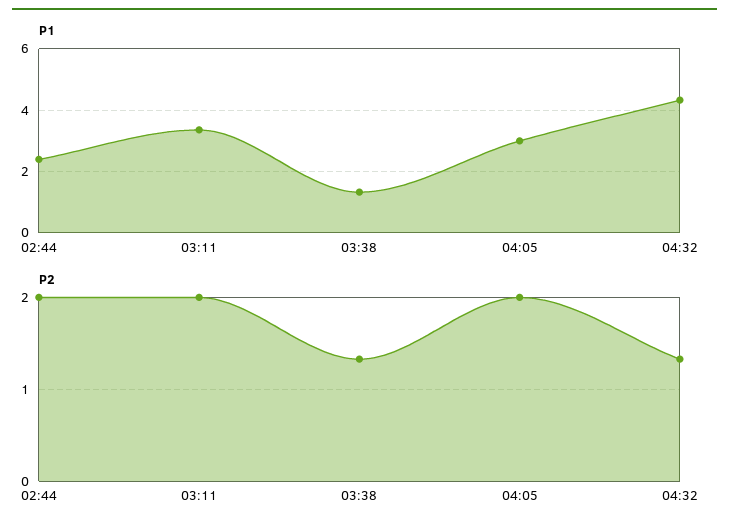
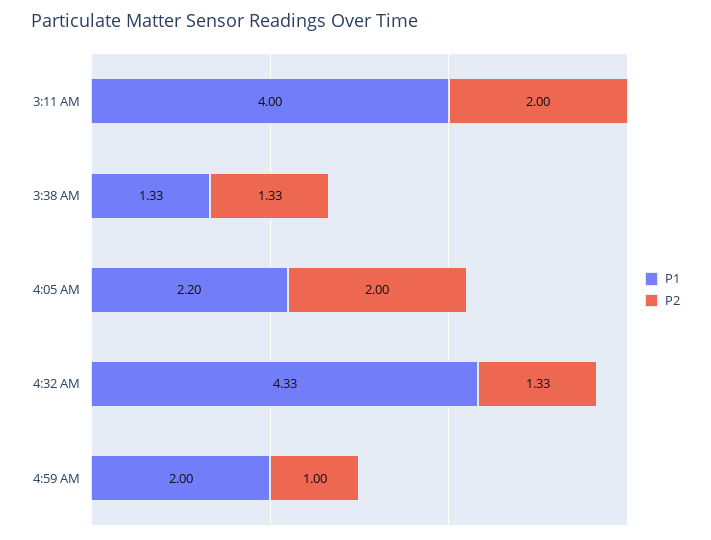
P1, 02:44: 2.4 -> none
P1, 03:11: 3.4 -> 4
P1, 04:05: 3 -> 2.2
P2, 02:44: 2 -> none
P1, 4:59 AM: none -> 2
P2, 4:59 AM: none -> 1

